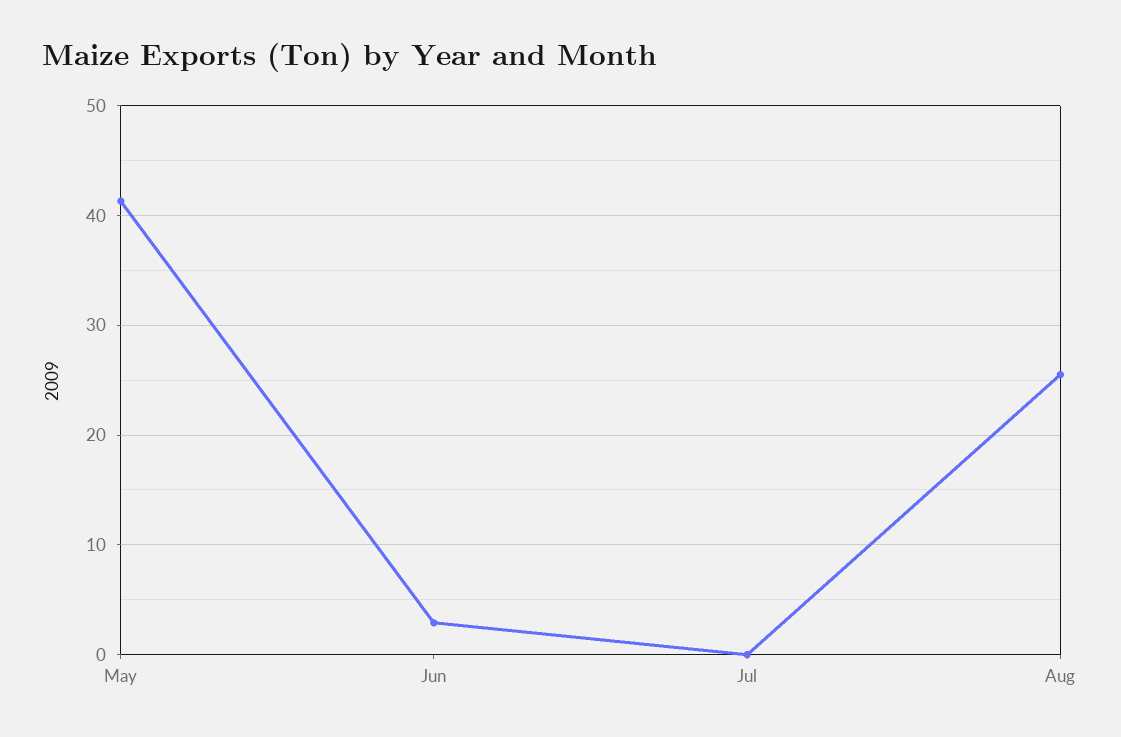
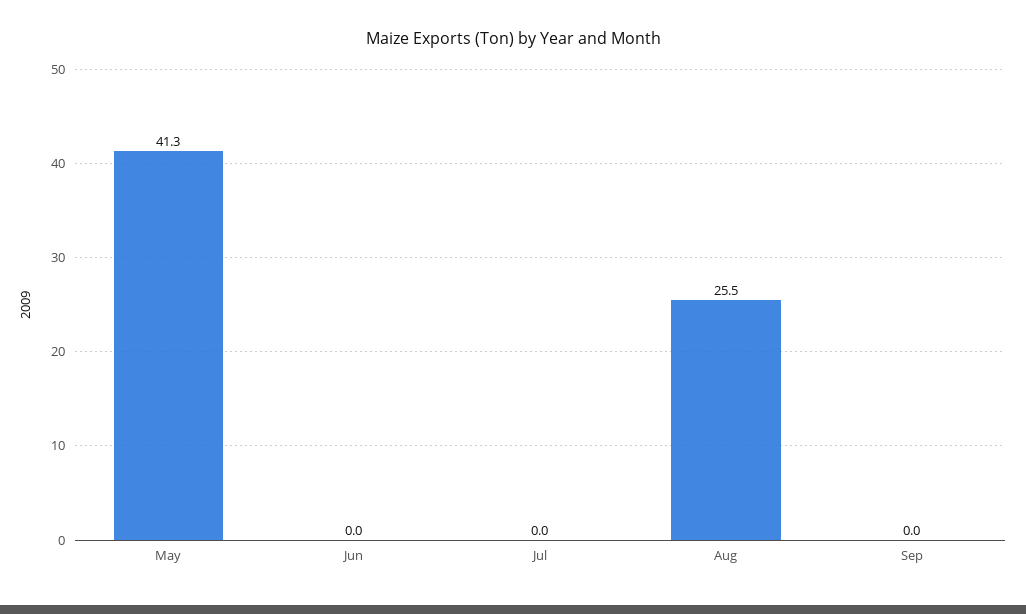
Jun: 3 -> 0
Sep: none -> 0

